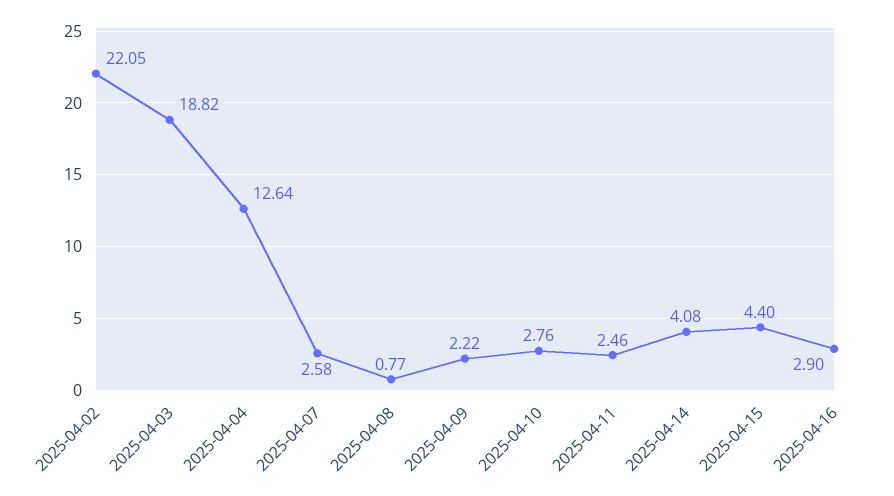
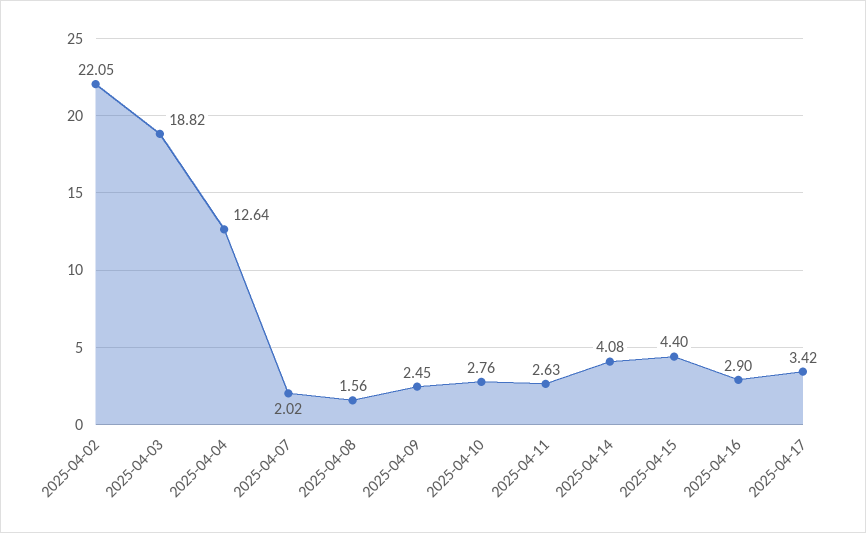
2025-04-07: 2.58 -> 2.02
2025-04-08: 0.77 -> 1.56
2025-04-09: 2.22 -> 2.45
2025-04-11: 2.46 -> 2.63
2025-04-17: none -> 3.42

